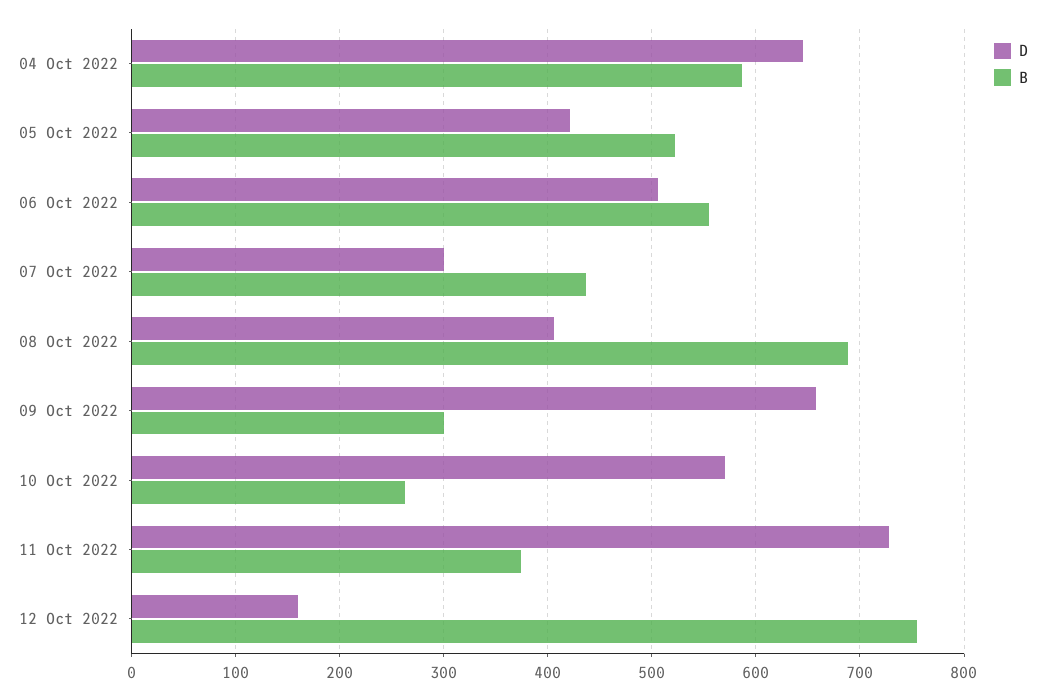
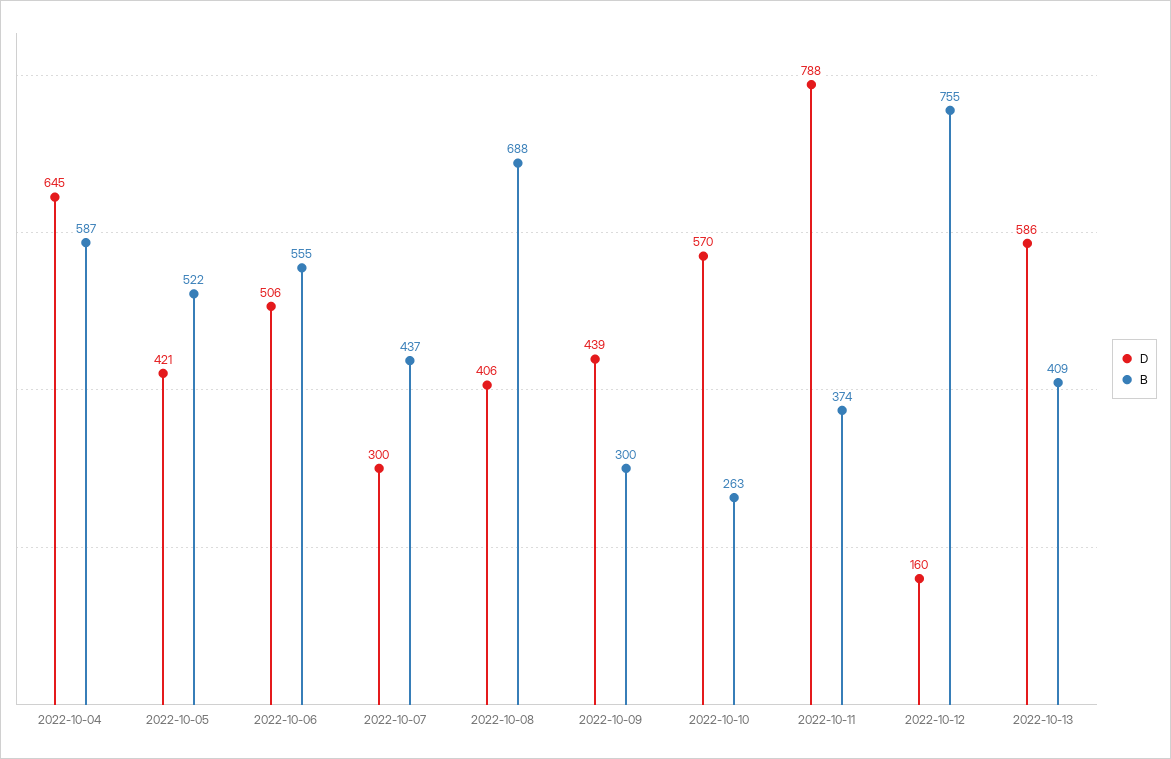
D, 09 Oct 2022: 660 -> 439
D, 11 Oct 2022: 730 -> 788
D, 2022-10-13: none -> 586
B, 2022-10-13: none -> 409

